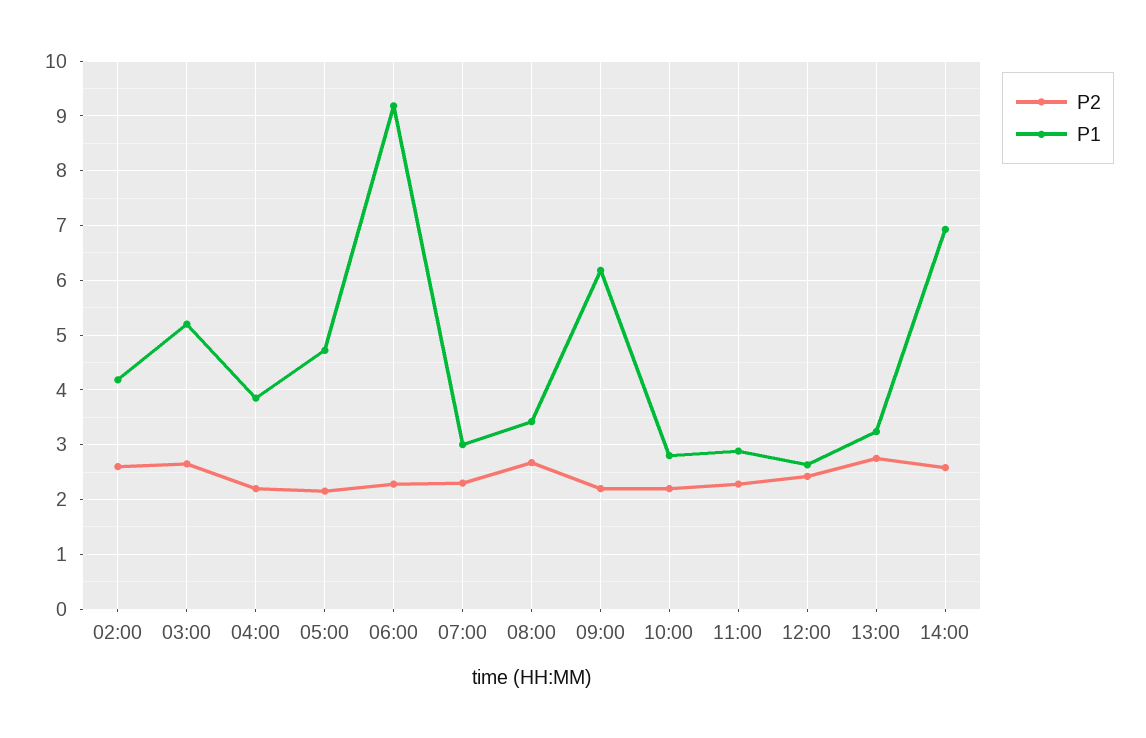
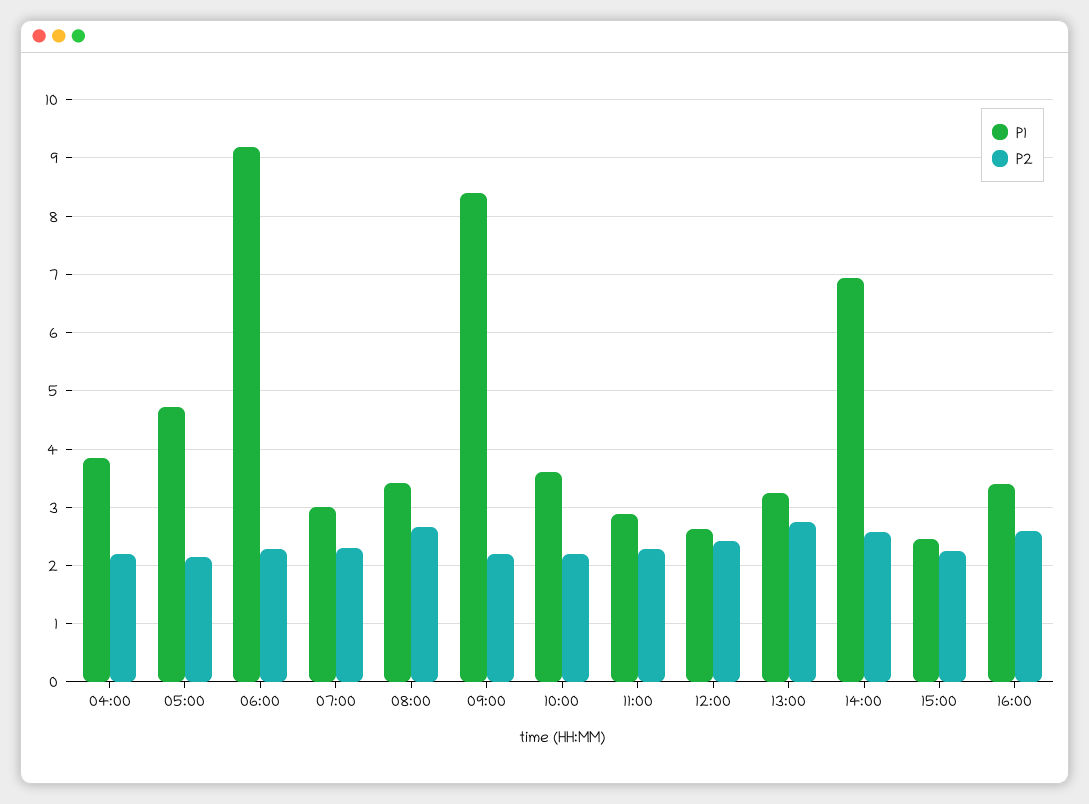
P2, 02:00: 2.6 -> none
P1, 02:00: 4.2 -> none
P2, 03:00: 2.6 -> none
P1, 03:00: 5.2 -> none
P1, 09:00: 6.2 -> 8.4
P1, 10:00: 2.8 -> 3.6
P1, 15:00: none -> 2.4
P2, 15:00: none -> 2.2
P1, 16:00: none -> 3.4
P2, 16:00: none -> 2.6

